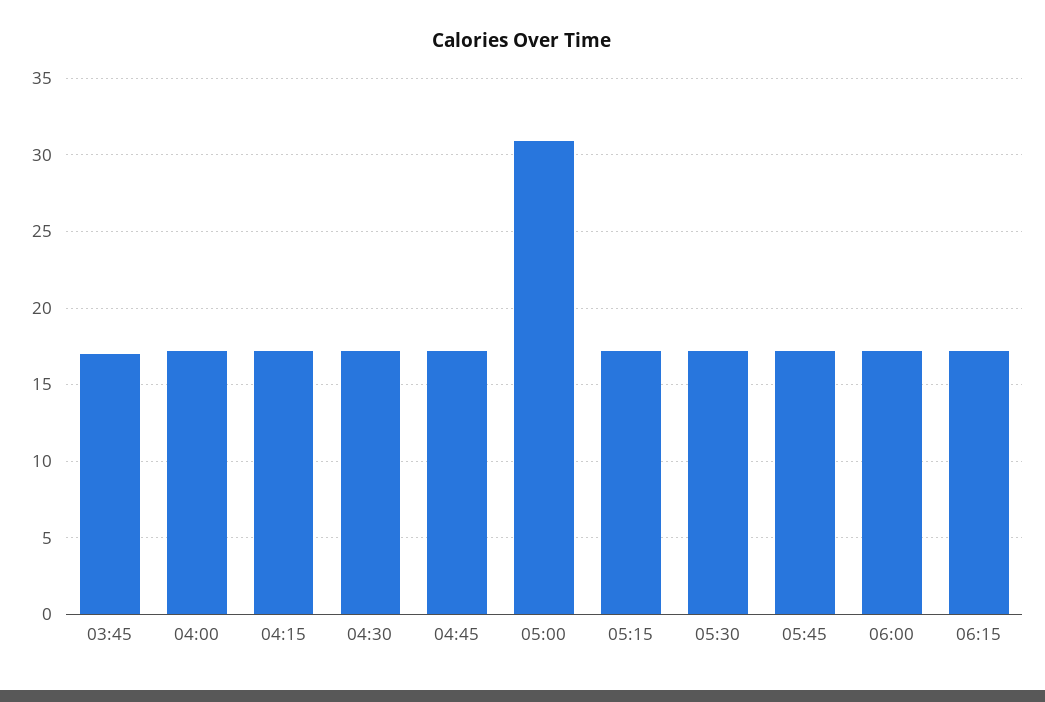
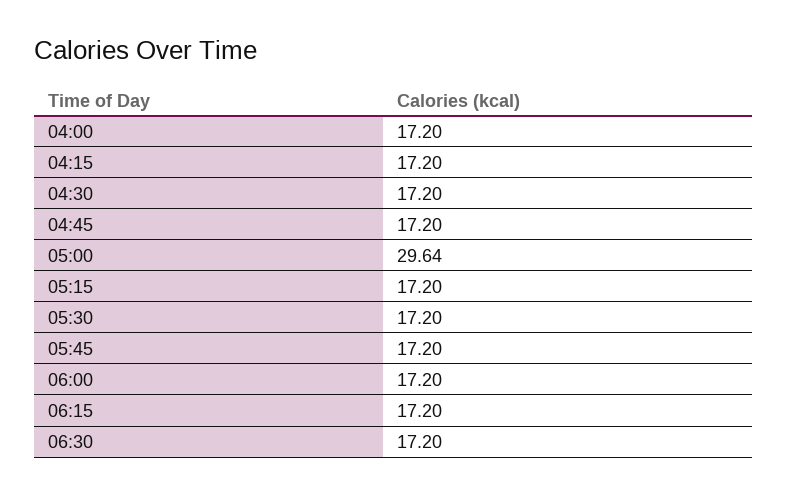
03:45: 17 -> none
05:00: 31 -> 29.64
06:30: none -> 17.2

